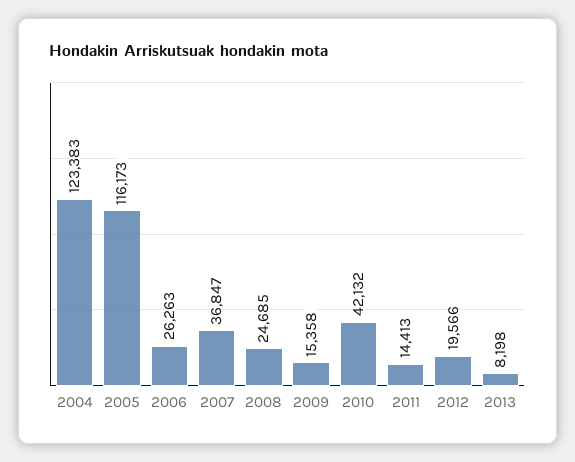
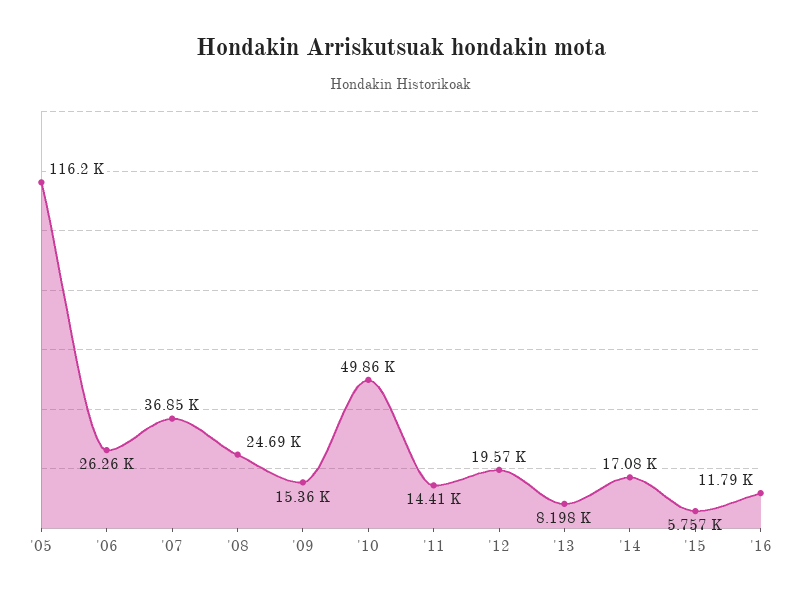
2004: 123383 -> none
2010: 42132 -> 49860
'14: none -> 17080
'15: none -> 5757
'16: none -> 11790

